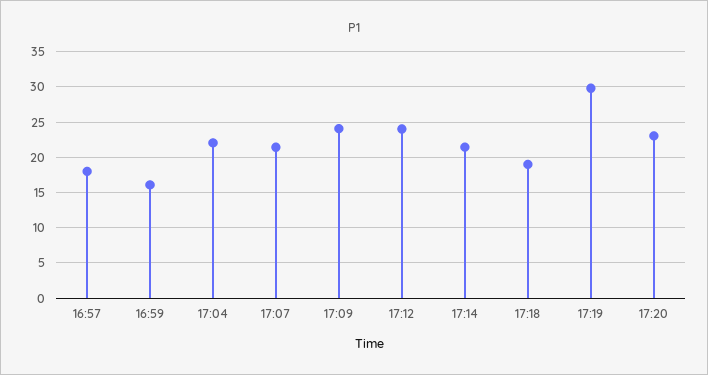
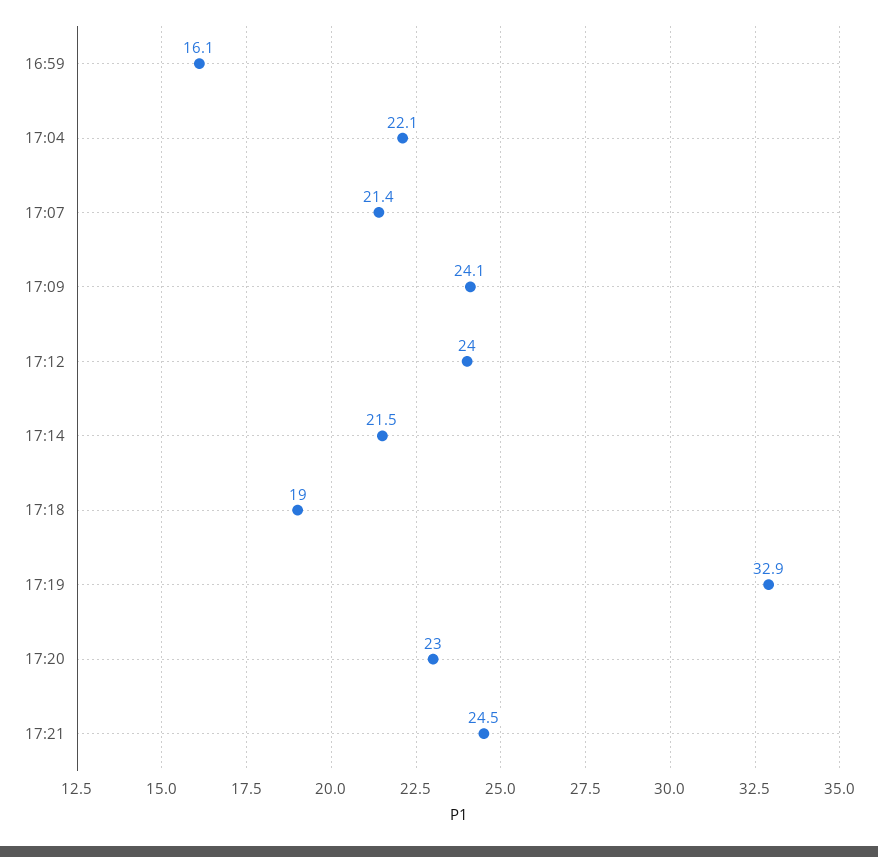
16:57: 18 -> none
17:19: 30 -> 32.9
17:21: none -> 24.5

